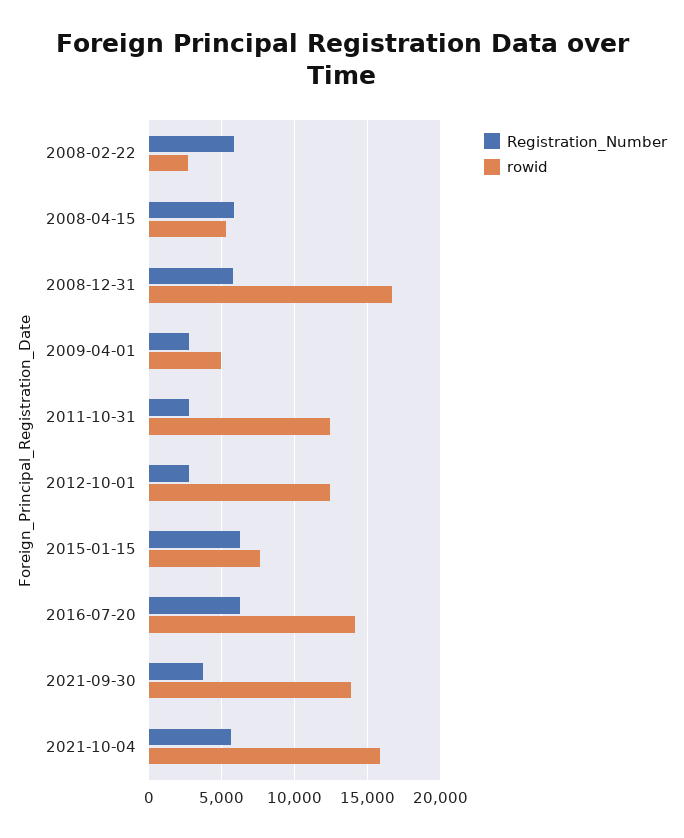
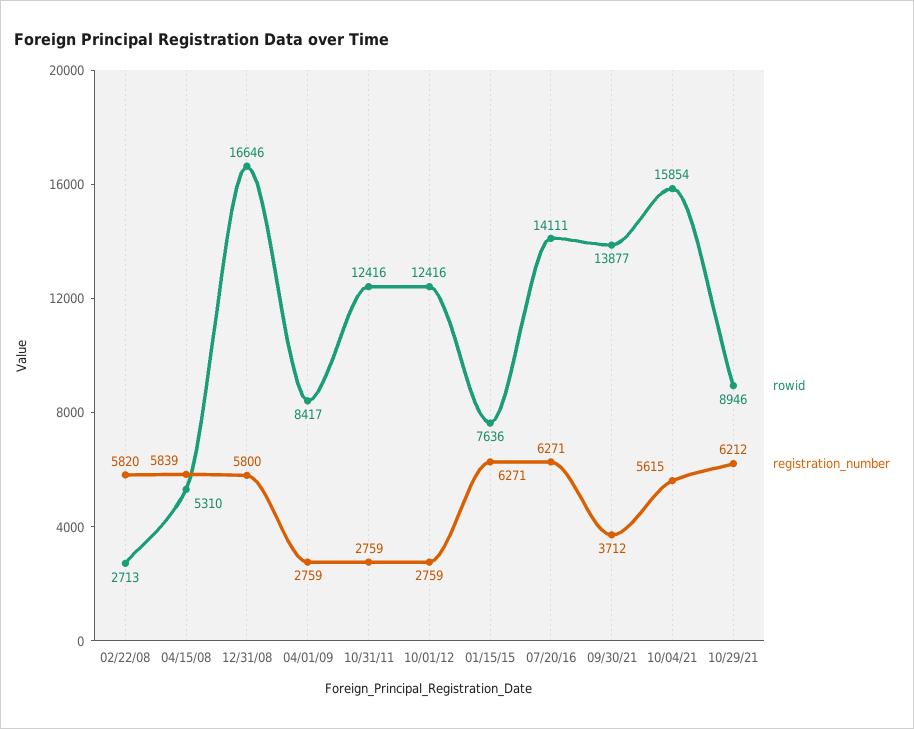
rowid, 2009-04-01: 5000 -> 8417
rowid, 10/29/21: none -> 8946
Registration_Number, 10/29/21: none -> 6212

